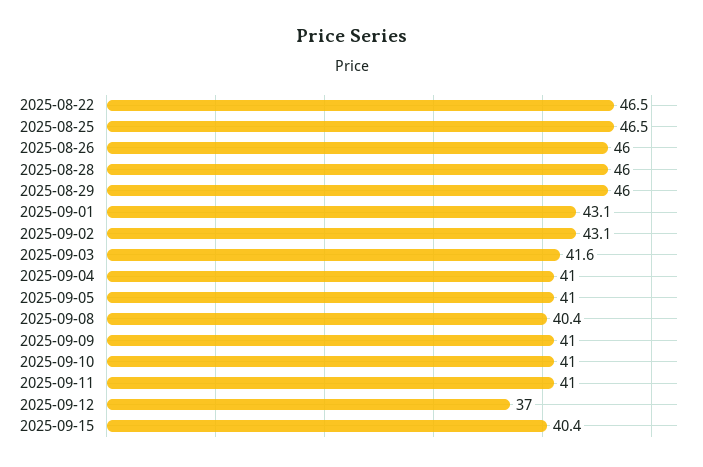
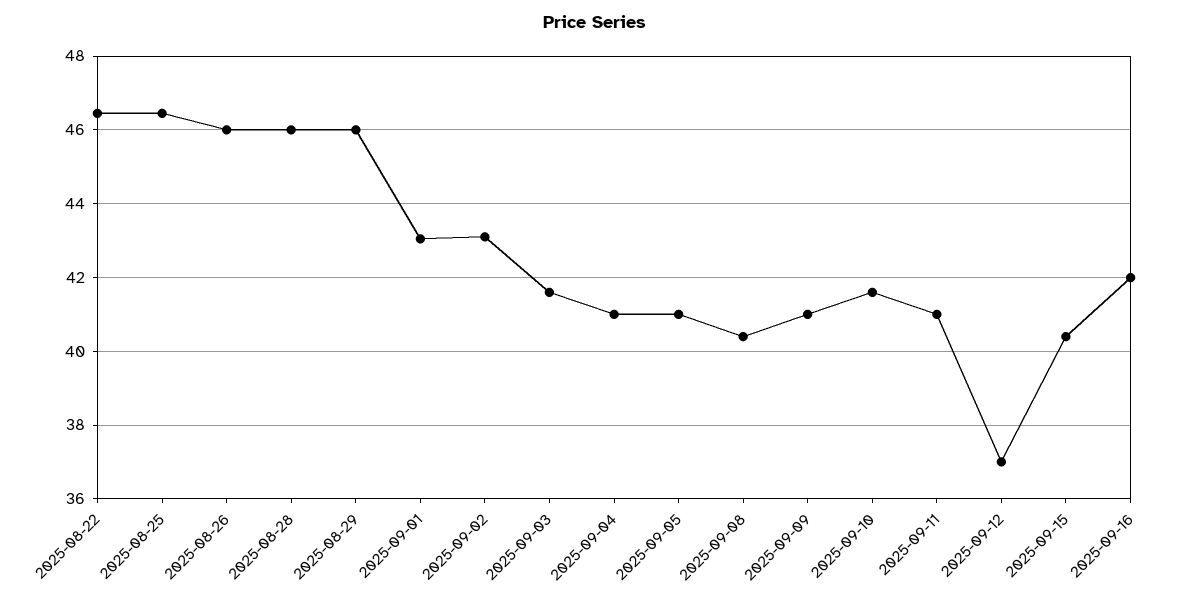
2025-09-10: 41 -> 41.6
2025-09-16: none -> 42

